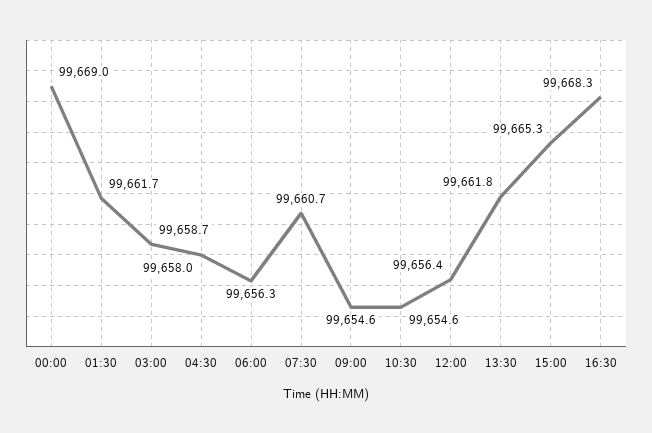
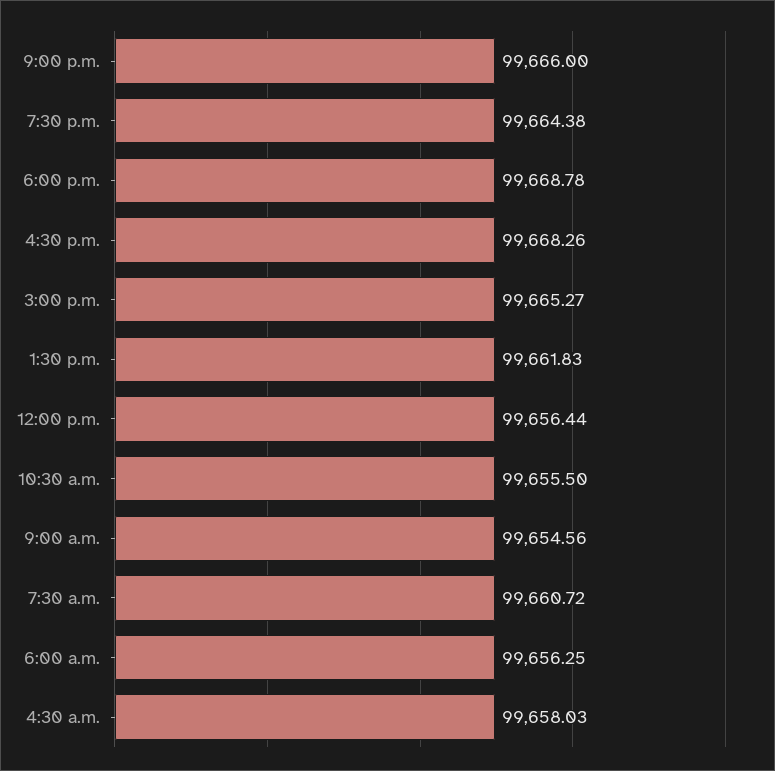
00:00: 99669 -> none
01:30: 99661.7 -> none
03:00: 99658.7 -> none
10:30: 99654.6 -> 99655.5
9:00 p.m.: none -> 99666
7:30 p.m.: none -> 99664.38
6:00 p.m.: none -> 99668.78

